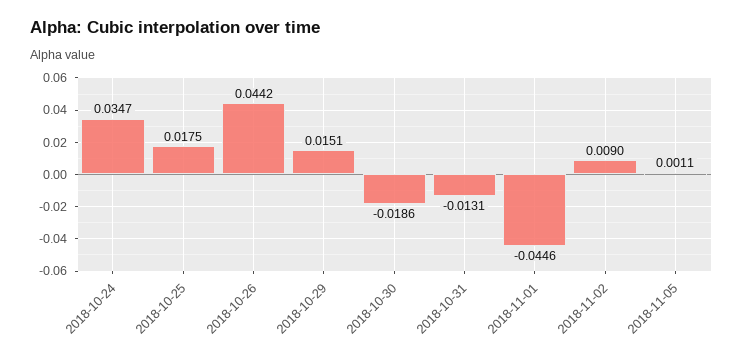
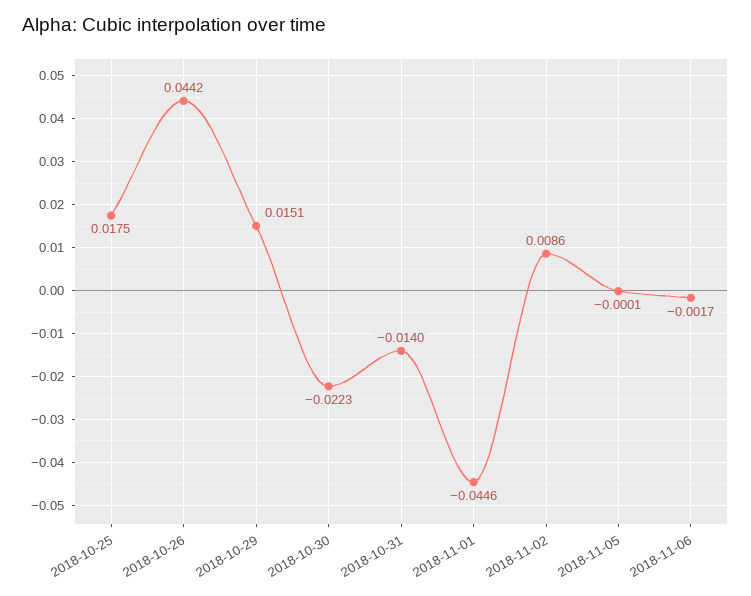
2018-10-24: 0.0347 -> none
2018-10-30: -0.0186 -> -0.0223
2018-10-31: -0.0131 -> -0.014
2018-11-02: 0.009 -> 0.0086
2018-11-05: 0.0011 -> -0.0001
2018-11-06: none -> -0.0017

